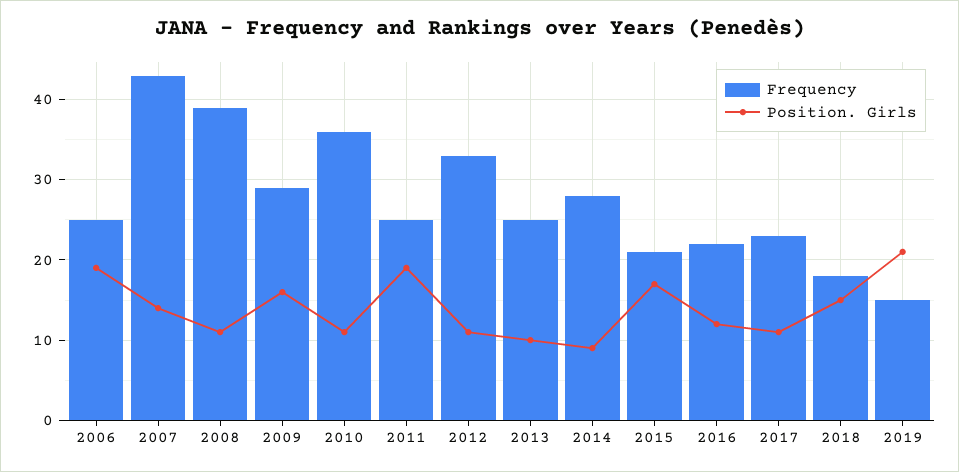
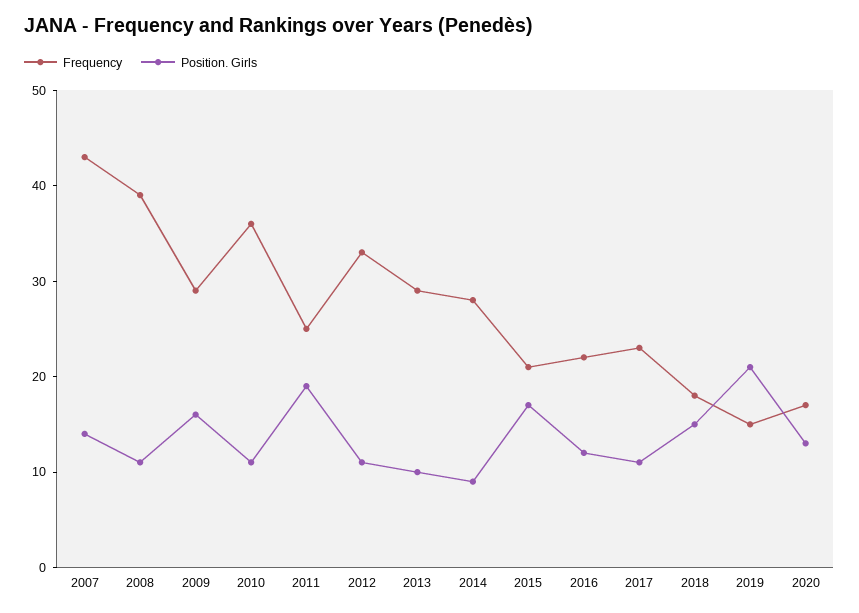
Frequency, 2006: 25 -> none
Position. Girls, 2006: 19 -> none
Frequency, 2013: 25 -> 29
Frequency, 2020: none -> 17
Position. Girls, 2020: none -> 13

